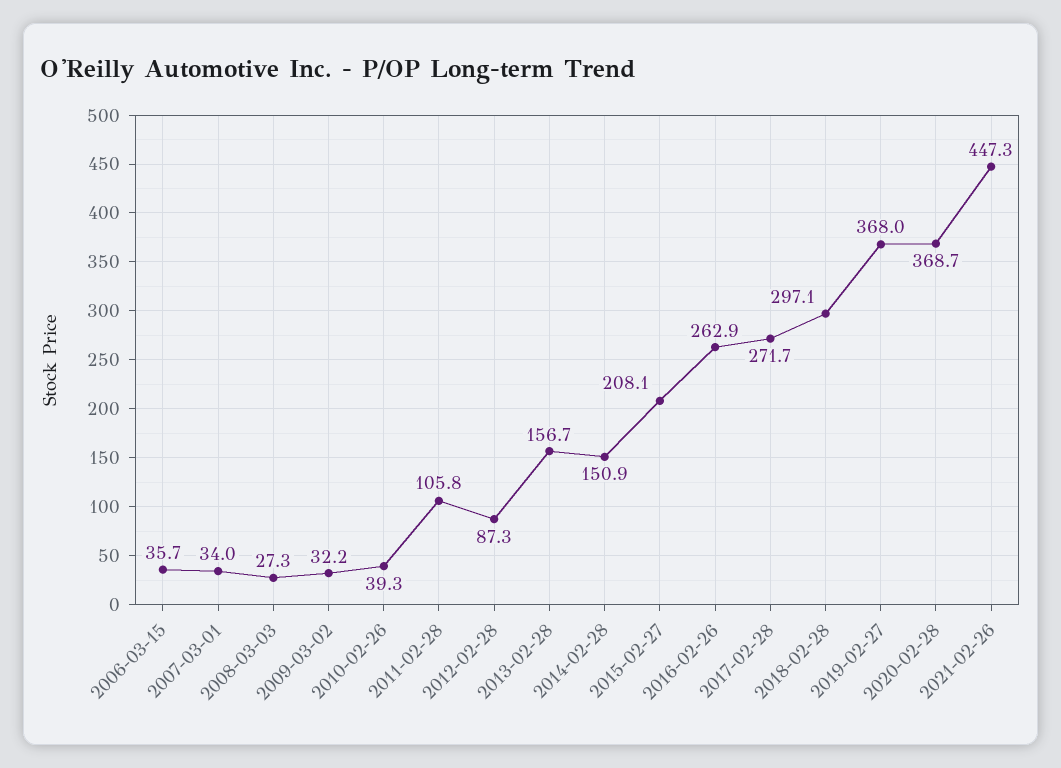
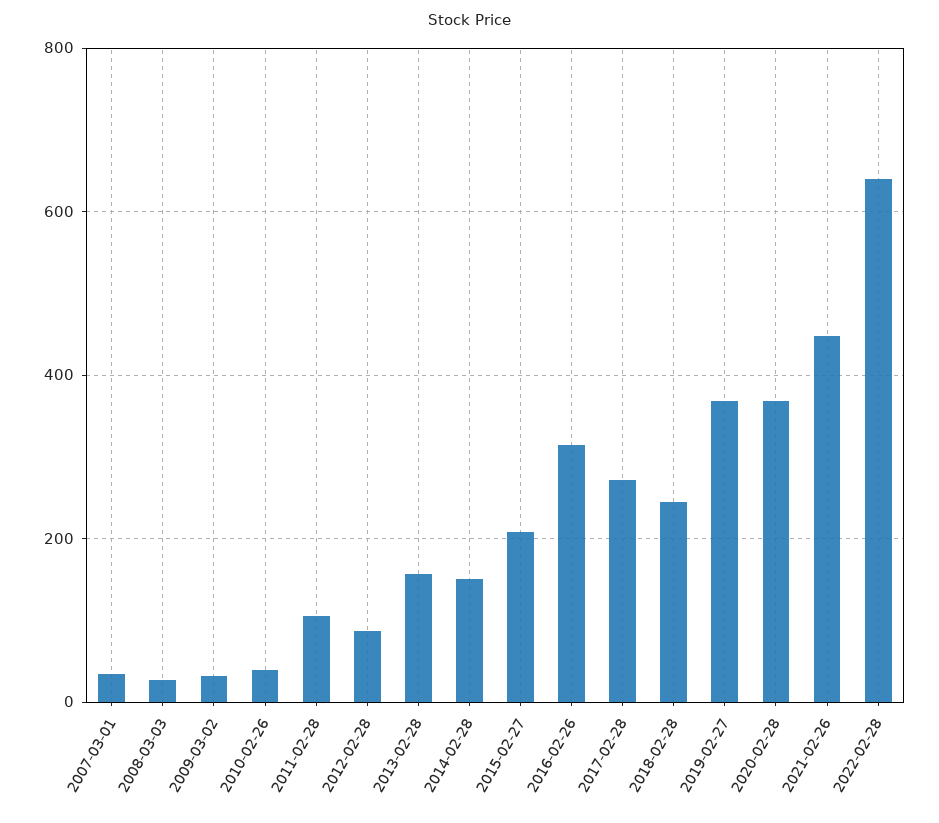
2006-03-15: 35.7 -> none
2016-02-26: 262.9 -> 320
2018-02-28: 297.1 -> 240
2022-02-28: none -> 640

